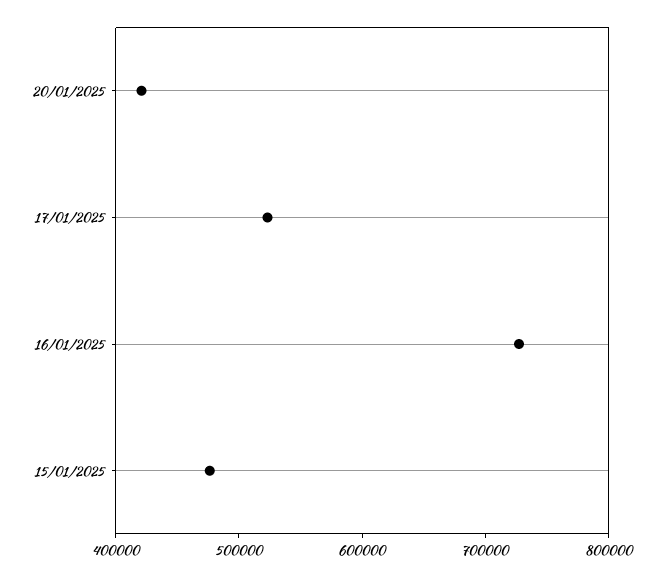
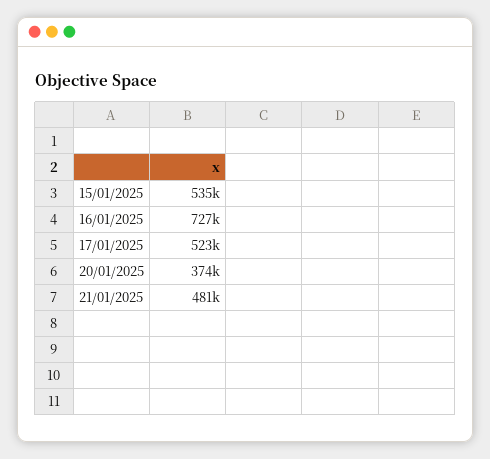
20/01/2025: 420000 -> 374000
15/01/2025: 480000 -> 535000
21/01/2025: none -> 481000

